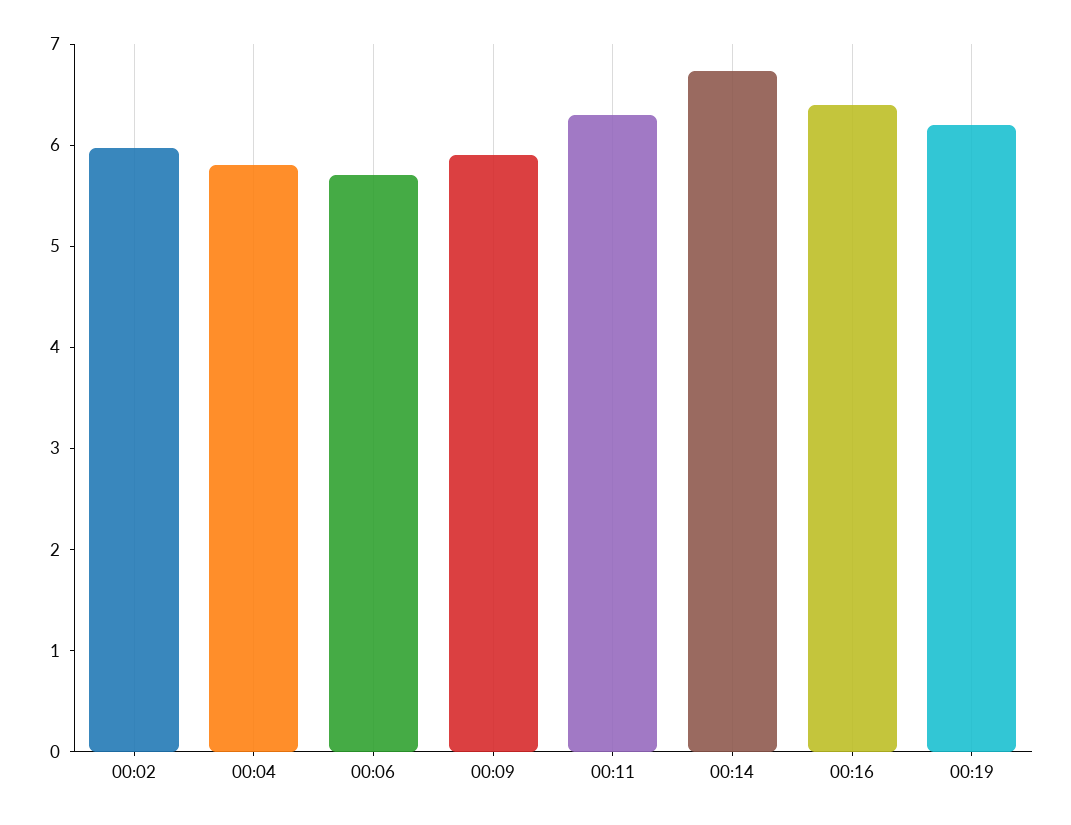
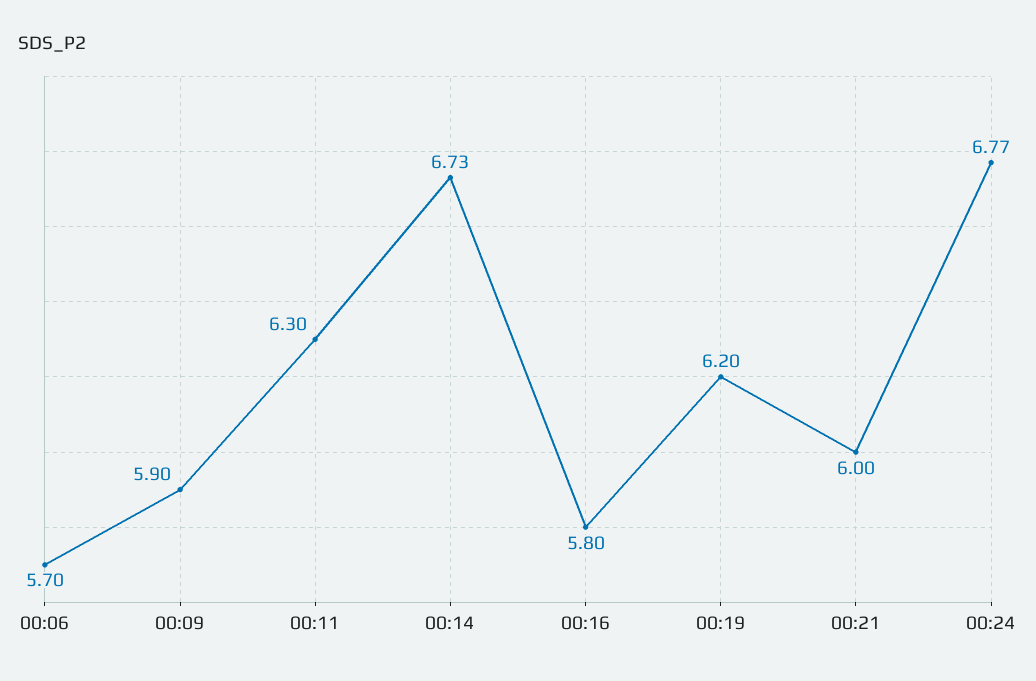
00:02: 6 -> none
00:04: 5.8 -> none
00:16: 6.4 -> 5.8
00:21: none -> 6
00:24: none -> 6.77

